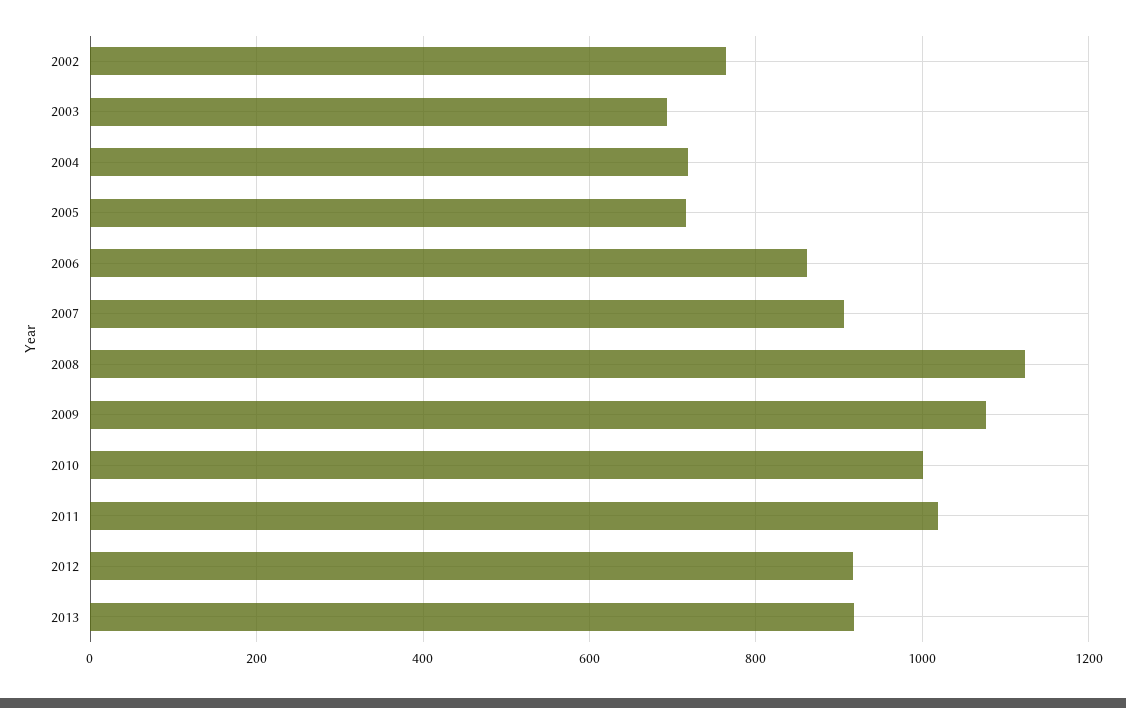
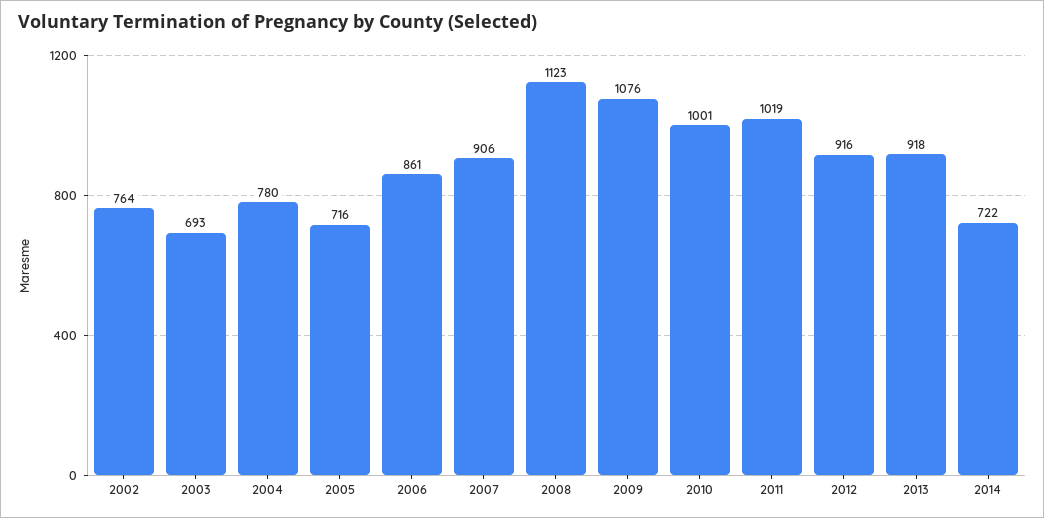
2004: 720 -> 780
2014: none -> 722

